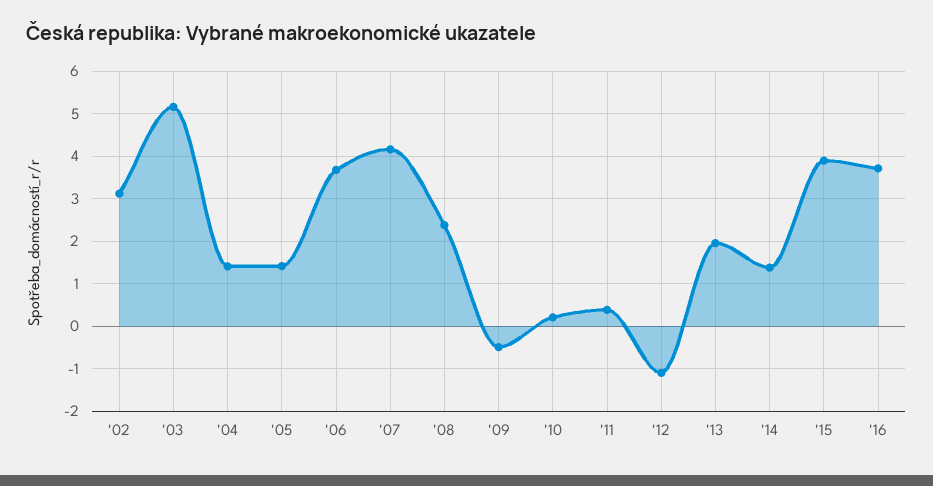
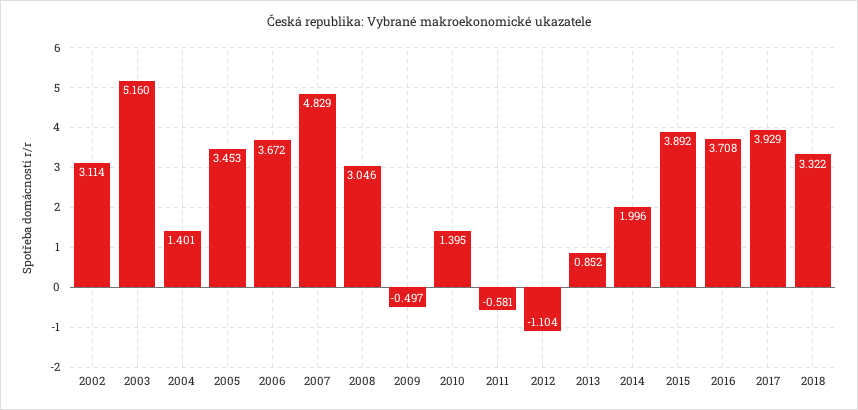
'05: 1.4 -> 3.453
'07: 4.2 -> 4.829
'08: 2.4 -> 3.046
'10: 0.2 -> 1.395
'11: 0.4 -> -0.581
'13: 2 -> 0.852
'14: 1.4 -> 1.996
2017: none -> 3.929
2018: none -> 3.322

